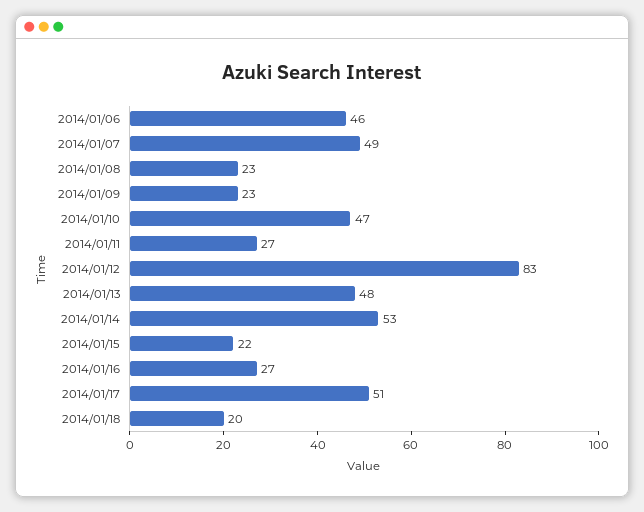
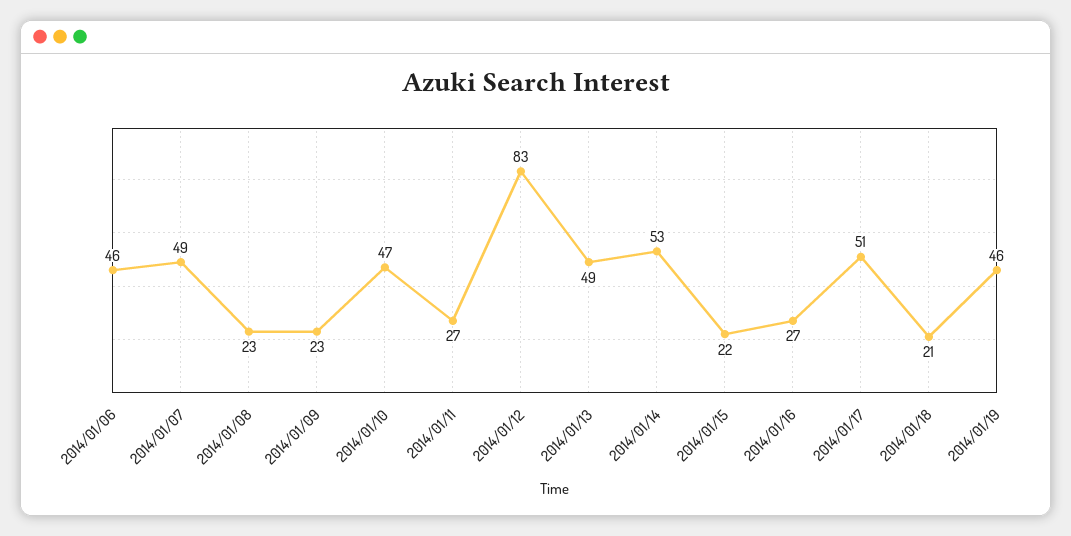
2014/01/13: 48 -> 49
2014/01/18: 20 -> 21
2014/01/19: none -> 46

